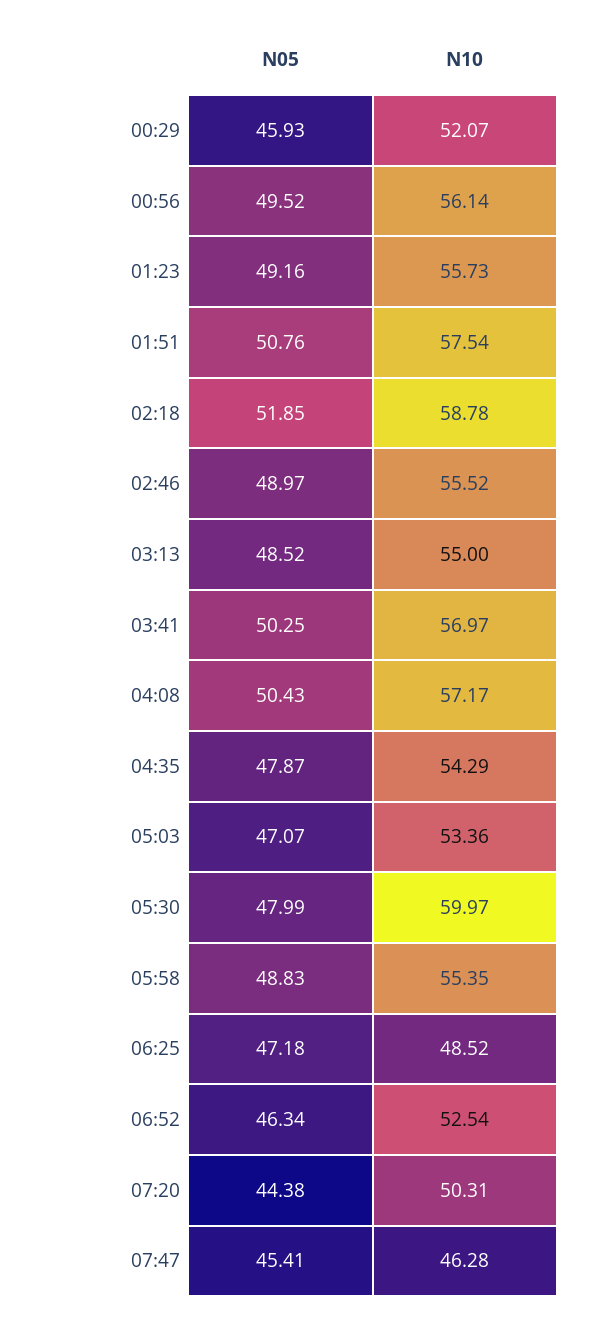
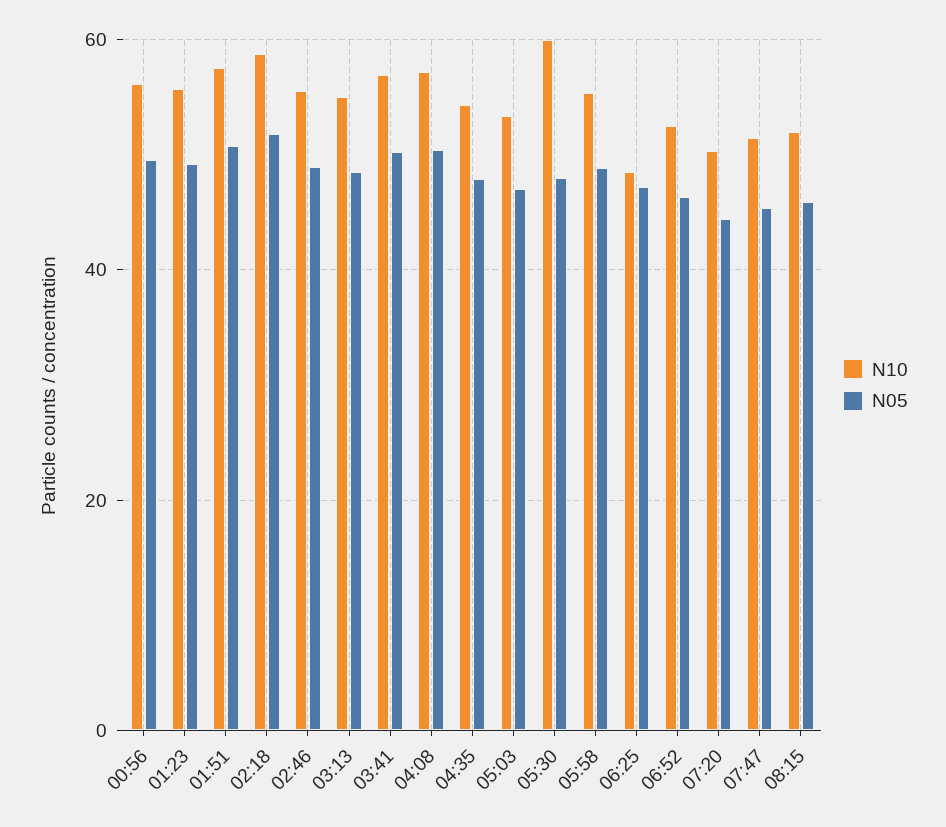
N05, 00:29: 45.93 -> none
N10, 00:29: 52.07 -> none
N10, 07:47: 46.28 -> 52
N10, 08:15: none -> 52
N05, 08:15: none -> 46

